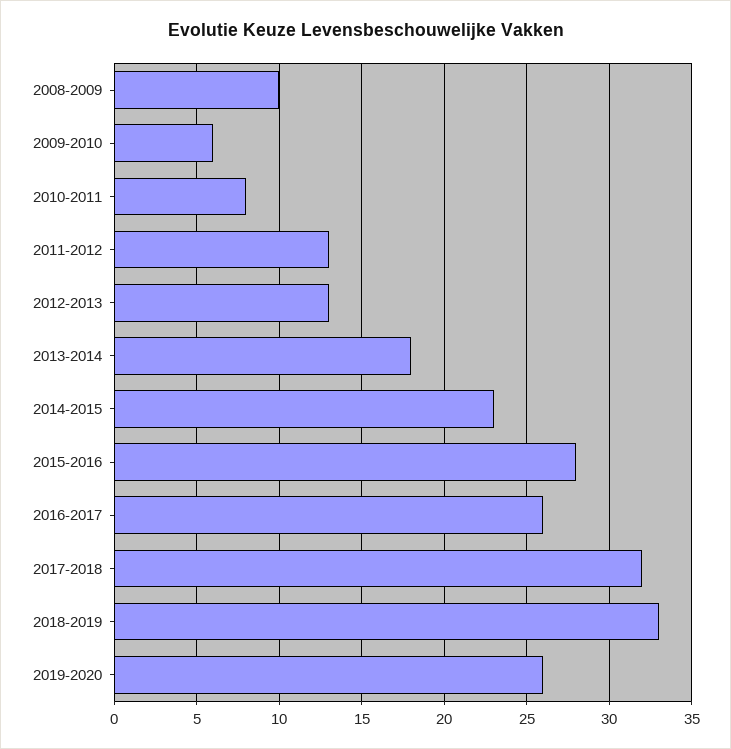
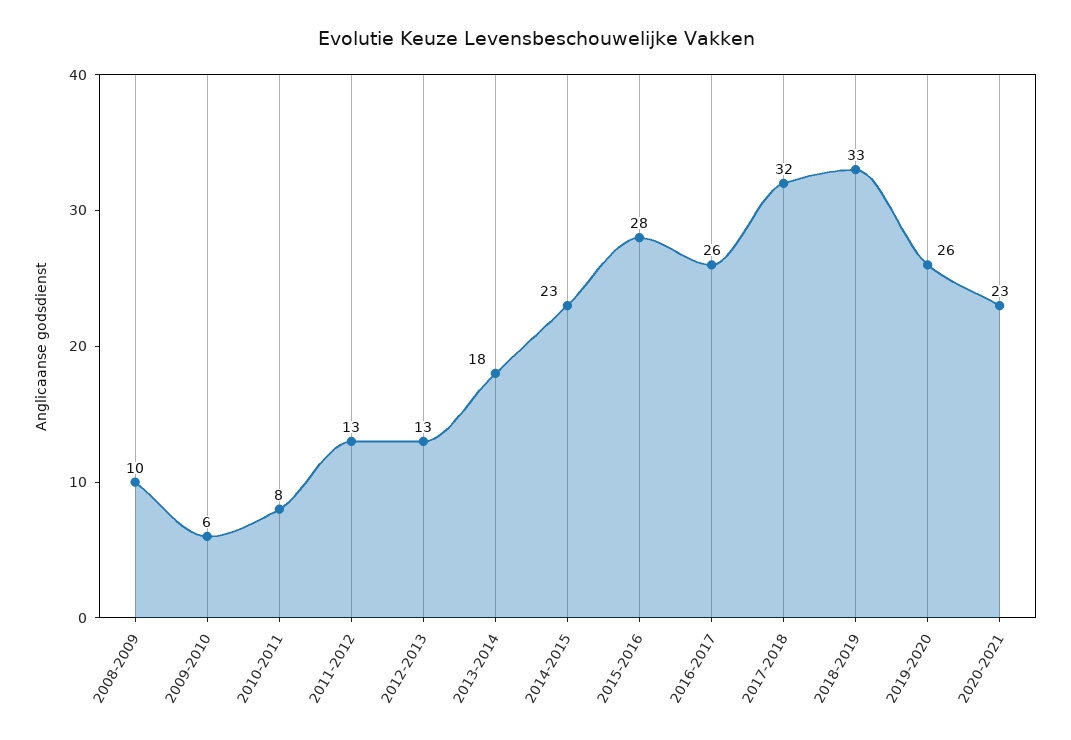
2020-2021: none -> 23

